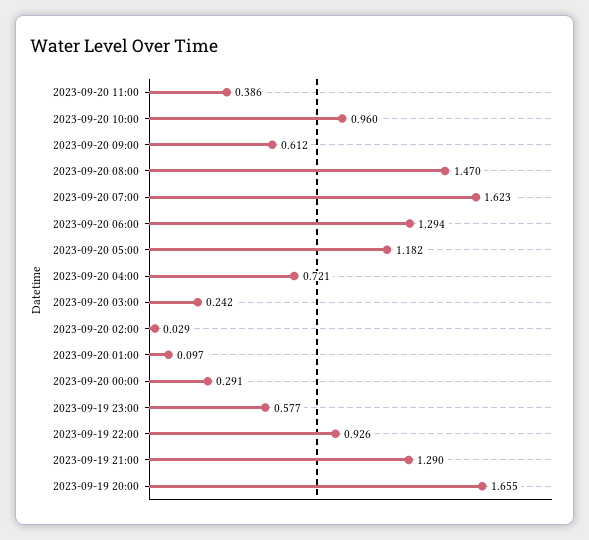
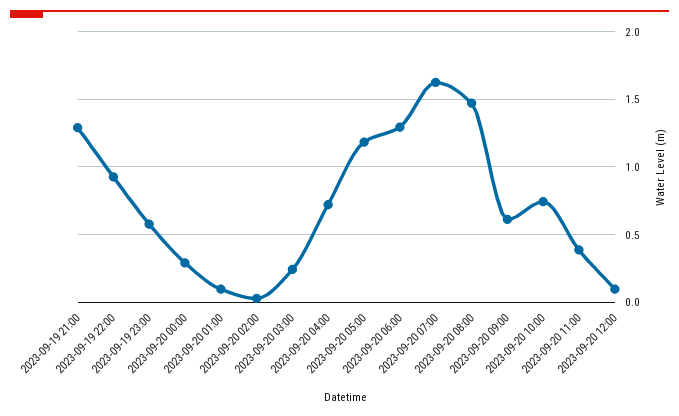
2023-09-20 10:00: 0.96 -> 0.75
2023-09-19 20:00: 1.655 -> none
2023-09-20 12:00: none -> 0.1

